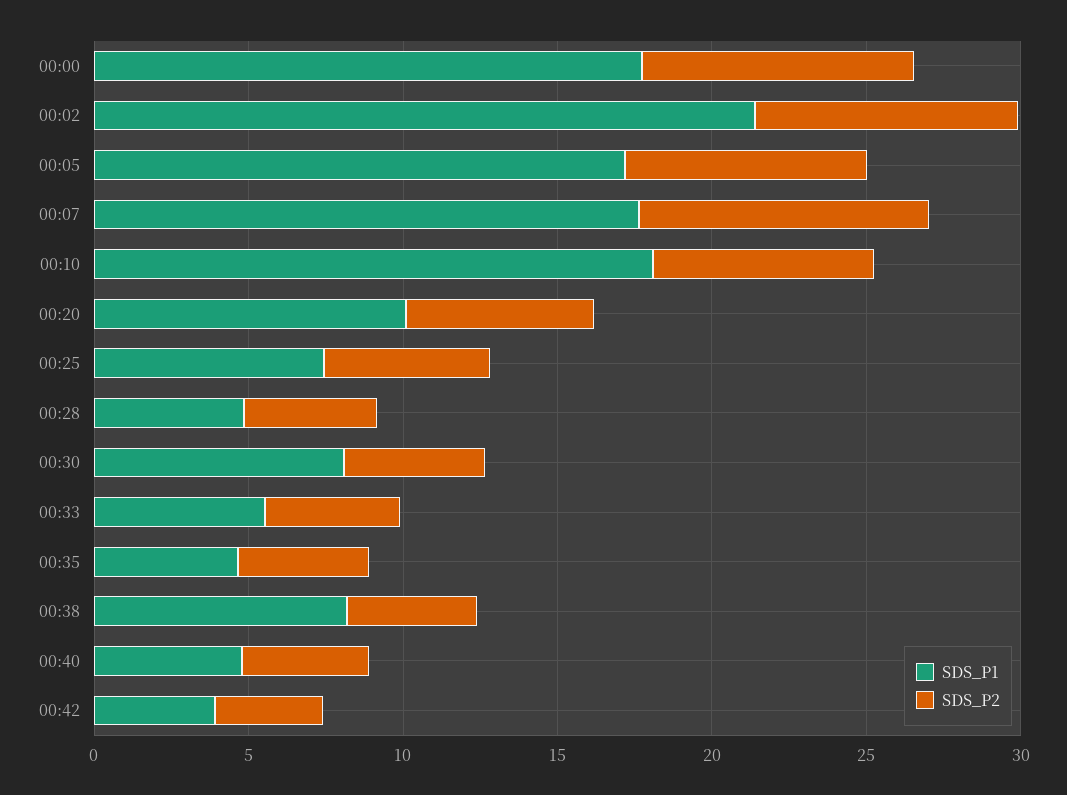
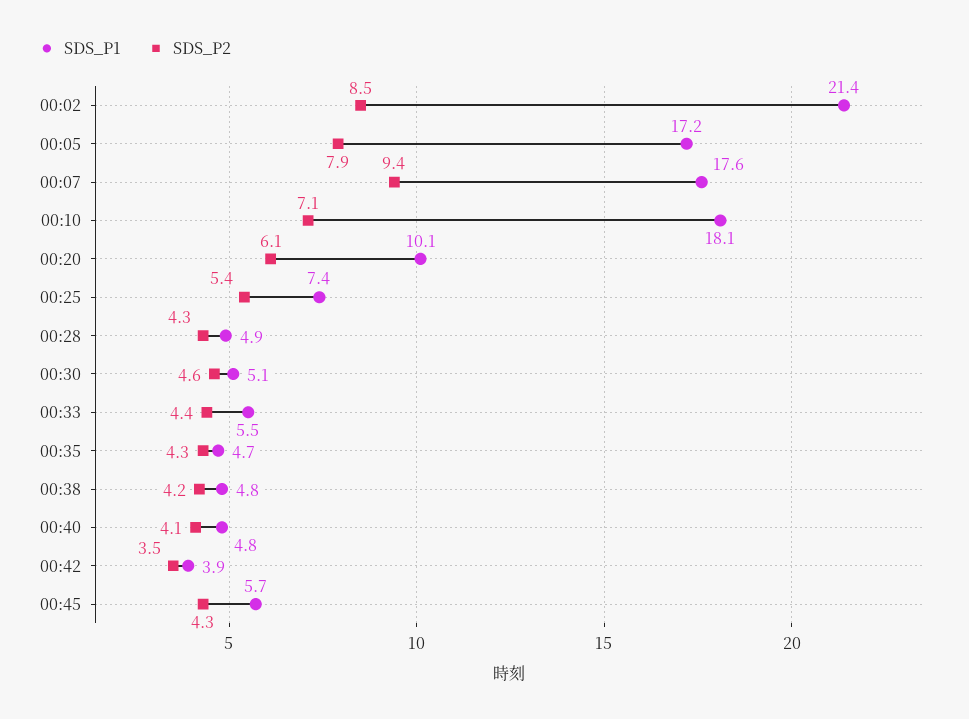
SDS_P1, 00:00: 18 -> none
SDS_P2, 00:00: 9 -> none
SDS_P1, 00:30: 8 -> 5.1
SDS_P1, 00:38: 8 -> 4.8
SDS_P1, 00:45: none -> 5.7
SDS_P2, 00:45: none -> 4.3

